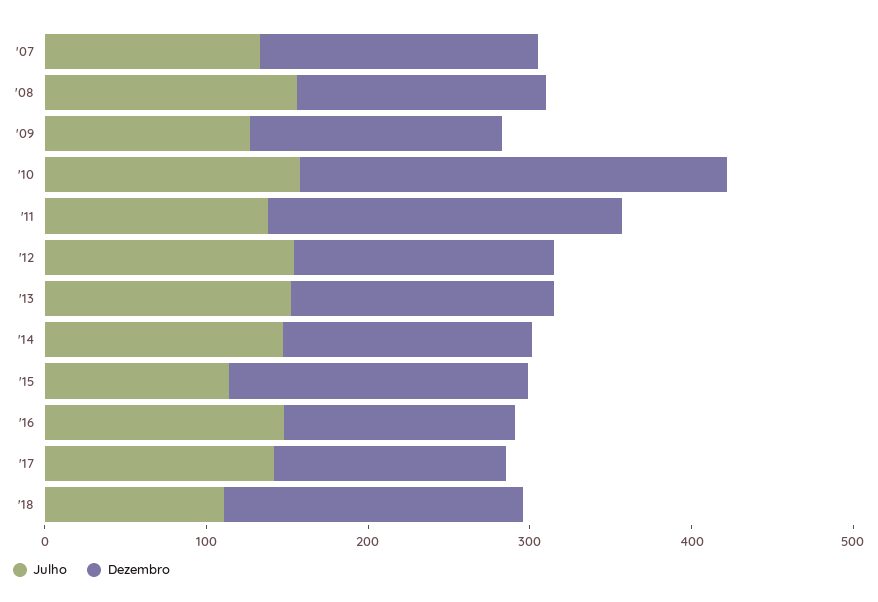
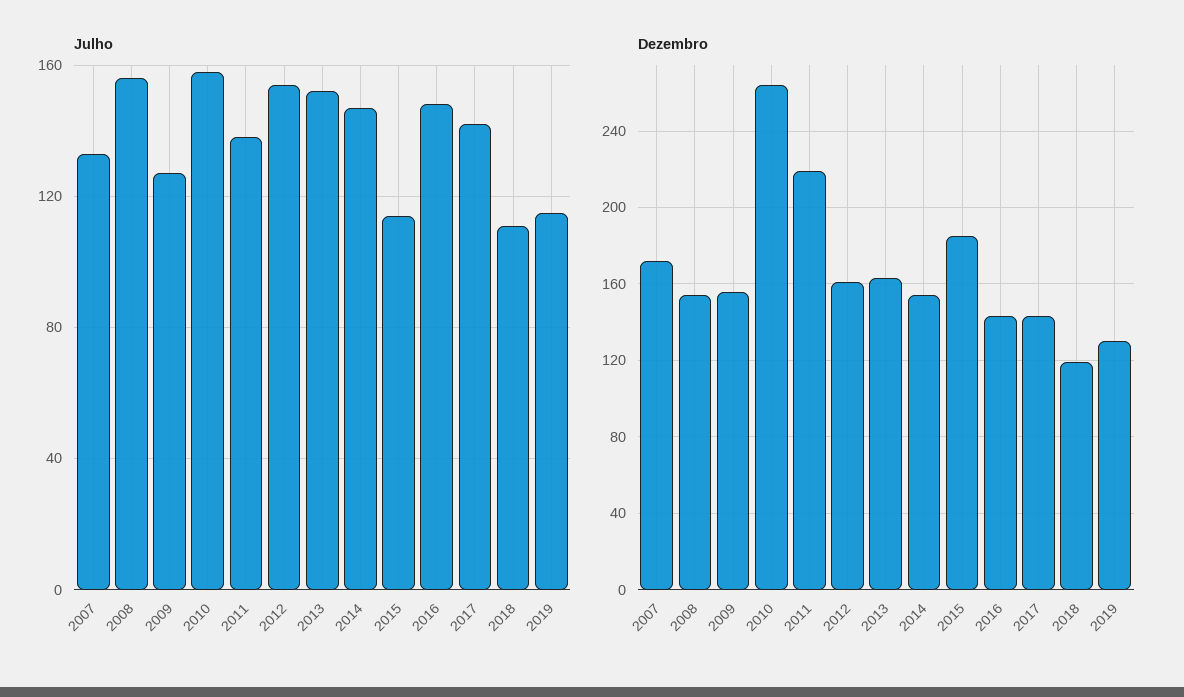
Dezembro, '18: 180 -> 120
Julho, 2019: none -> 115
Dezembro, 2019: none -> 130

